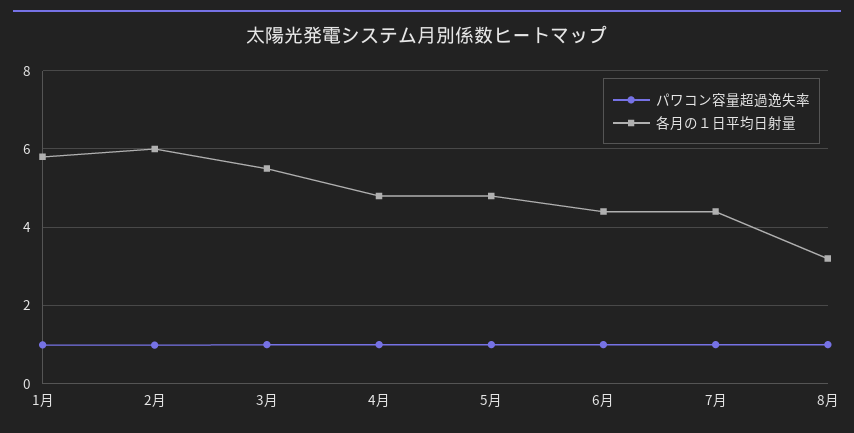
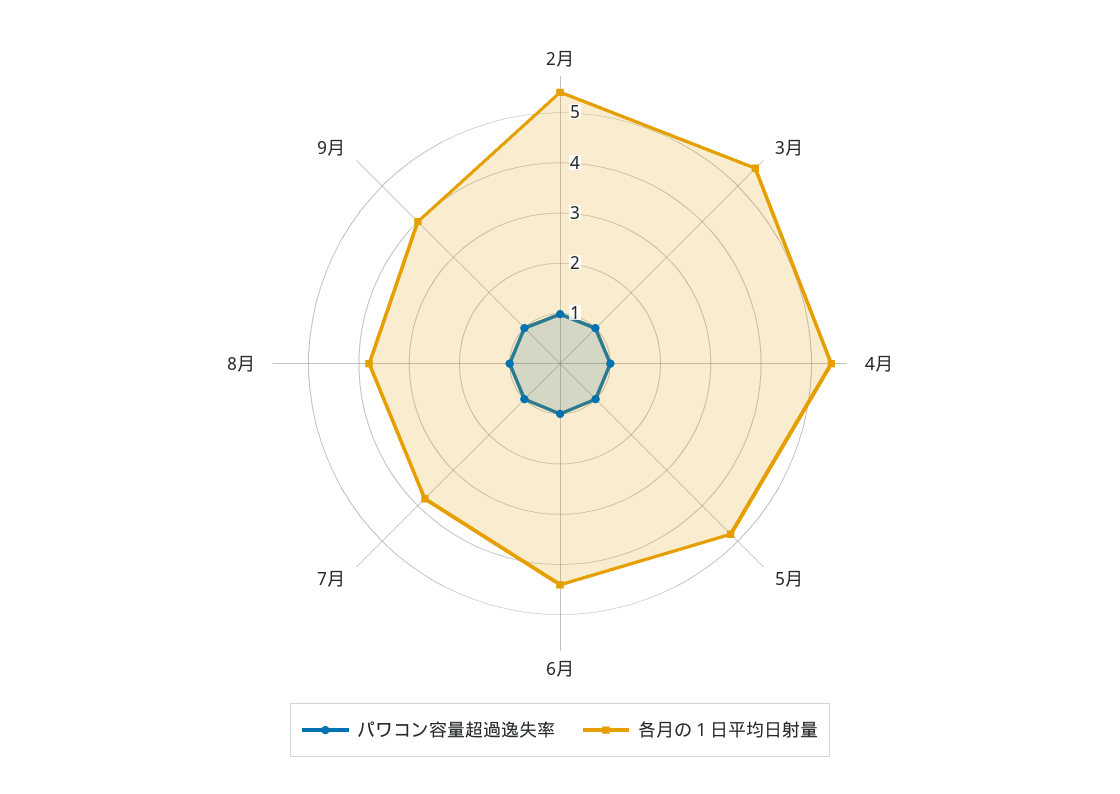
パワコン容量超過逸失率, 1月: 1 -> none
各月の１日平均日射量, 1月: 5.8 -> none
各月の１日平均日射量, 2月: 6 -> 5.4
各月の１日平均日射量, 4月: 4.8 -> 5.4
各月の１日平均日射量, 7月: 4.4 -> 3.8
各月の１日平均日射量, 8月: 3.2 -> 3.8
パワコン容量超過逸失率, 9月: none -> 1
各月の１日平均日射量, 9月: none -> 4

